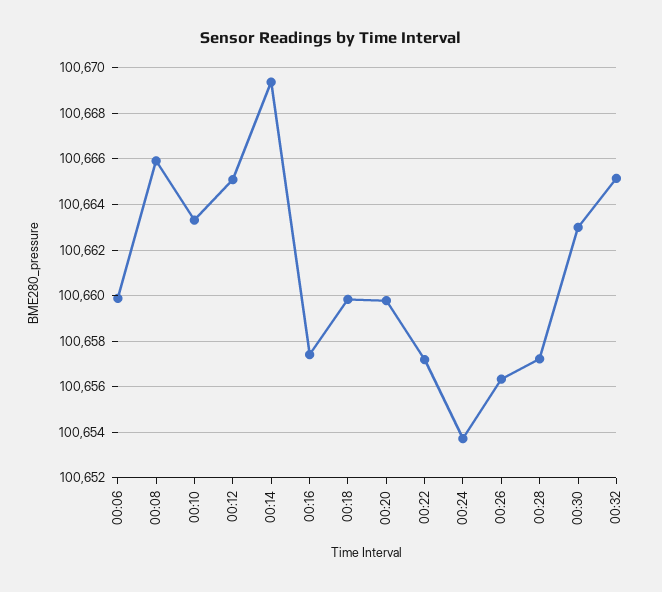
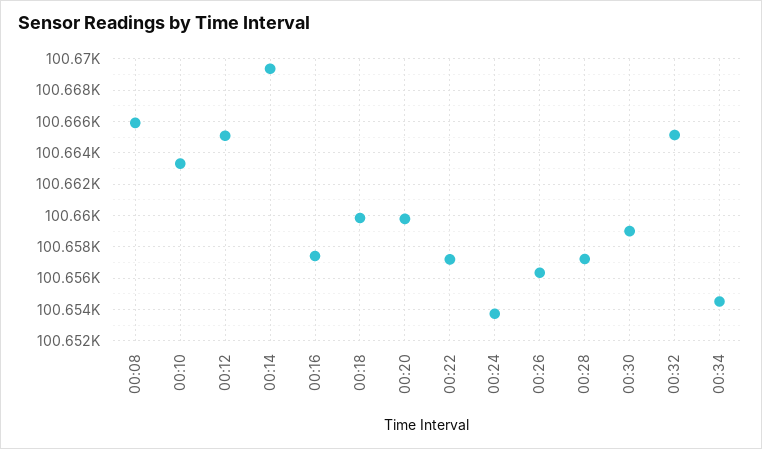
00:06: 100660 -> none
00:30: 100663 -> 100659
00:34: none -> 100654.5

